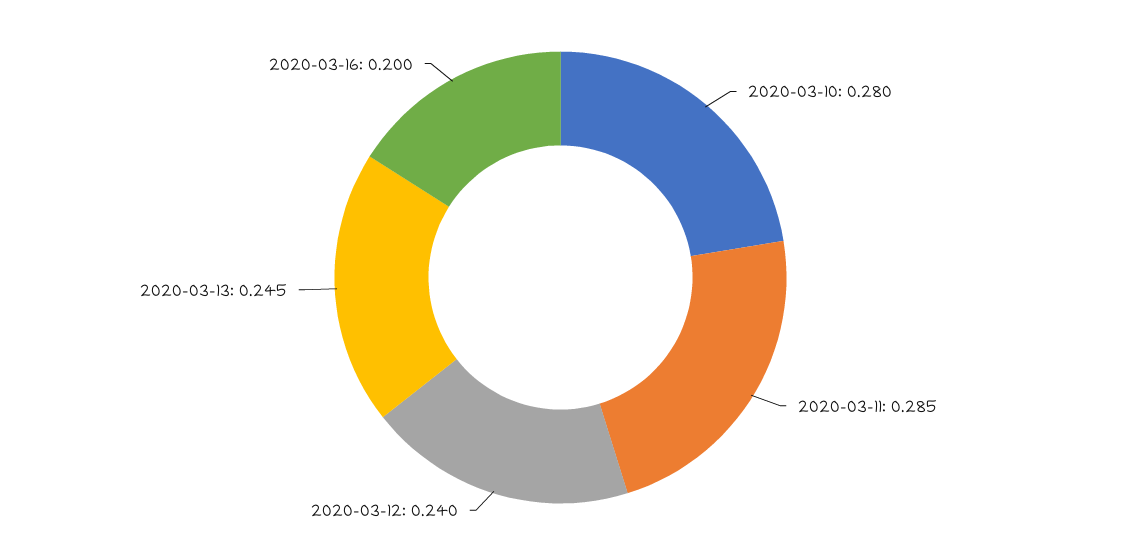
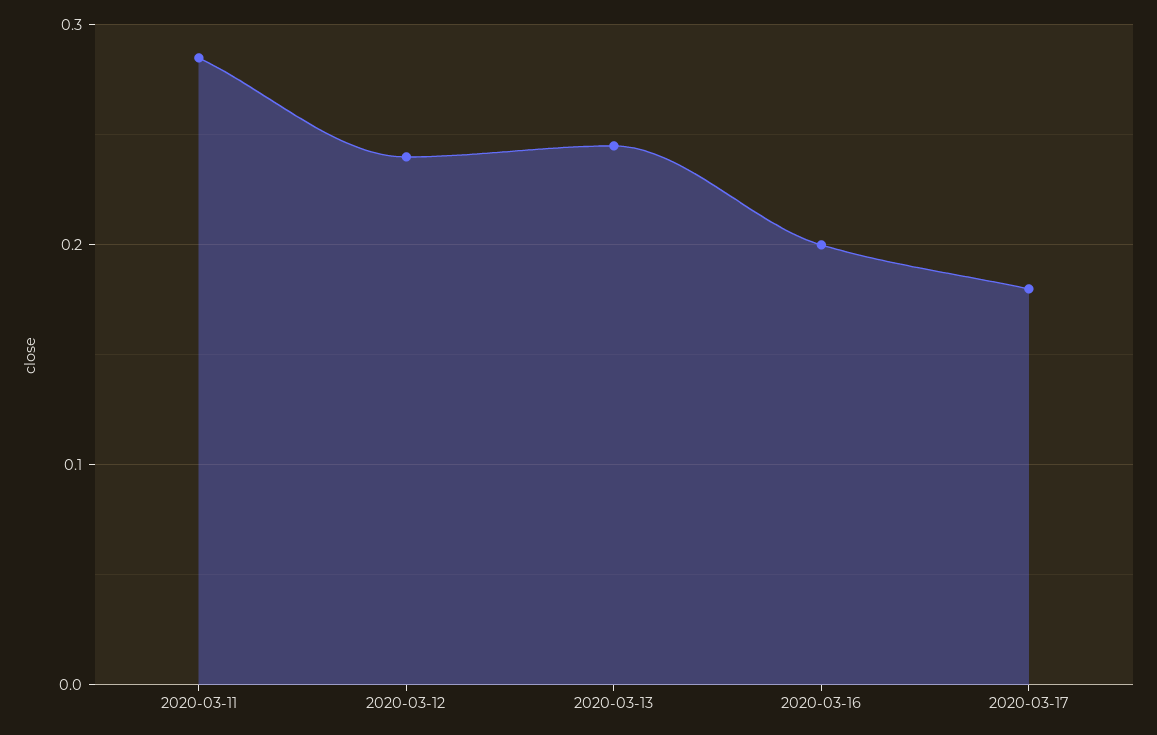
2020-03-10: 0.28 -> none
2020-03-17: none -> 0.18

